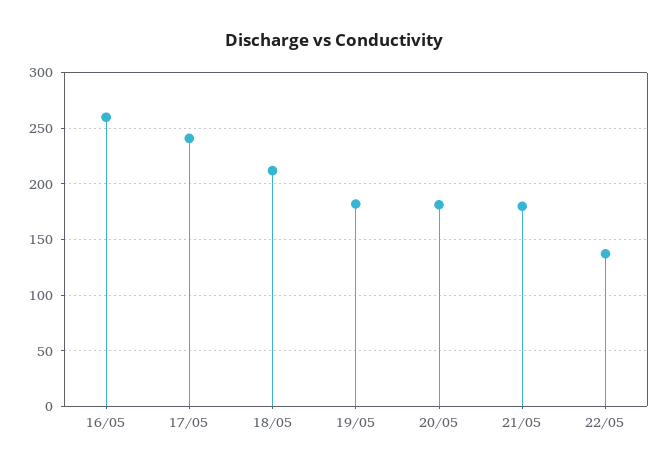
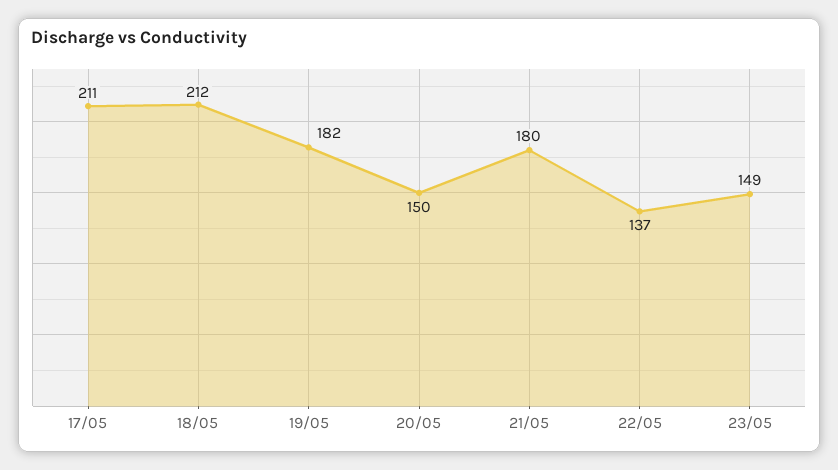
16/05: 260 -> none
17/05: 240 -> 211
20/05: 180 -> 150
23/05: none -> 149

